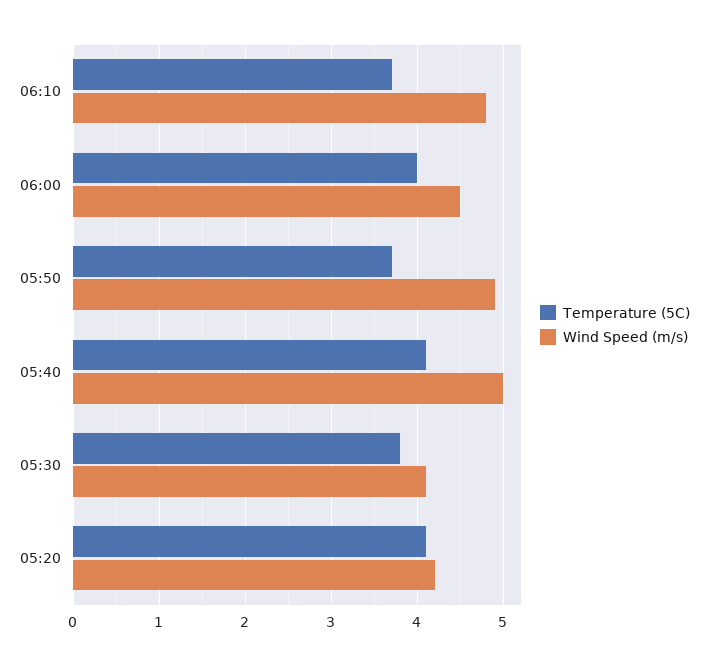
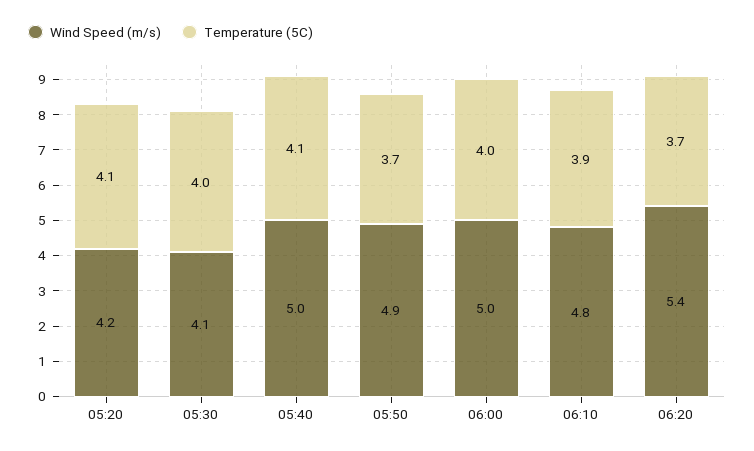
Temperature (5C), 06:10: 3.7 -> 3.9
Wind Speed (m/s), 06:00: 4.5 -> 5
Temperature (5C), 05:30: 3.8 -> 4
Wind Speed (m/s), 06:20: none -> 5.4
Temperature (5C), 06:20: none -> 3.7

